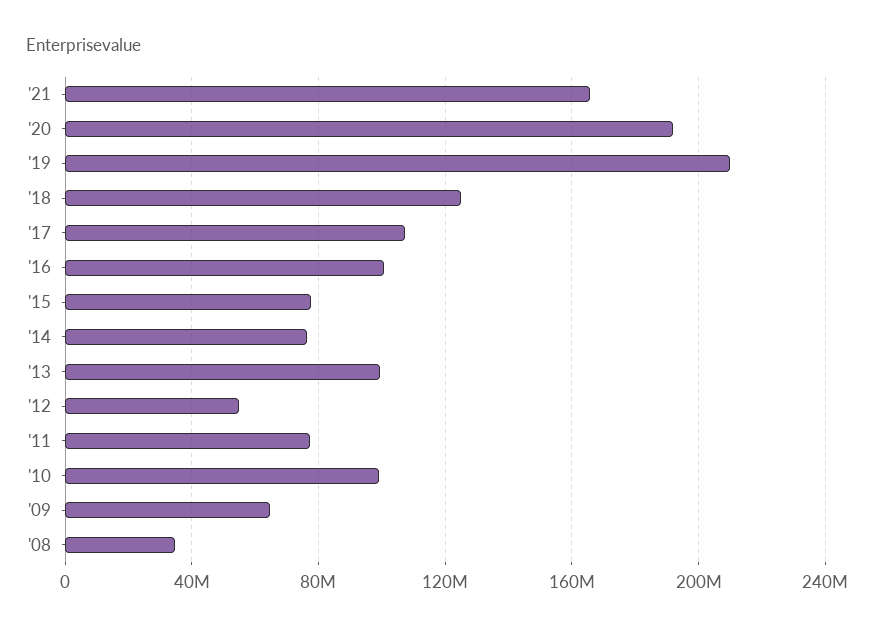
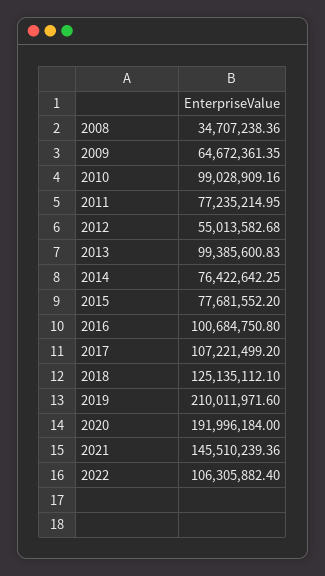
'21: 165000000 -> 145510239.36
2022: none -> 106305882.4

